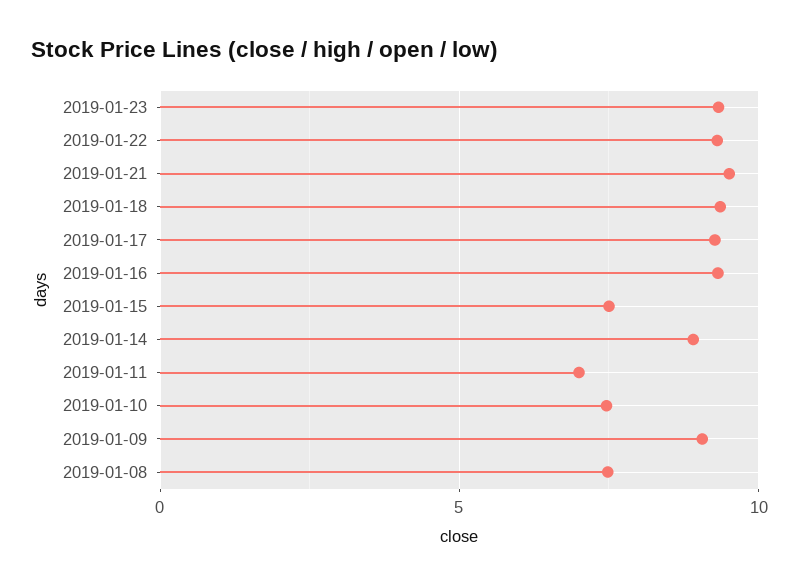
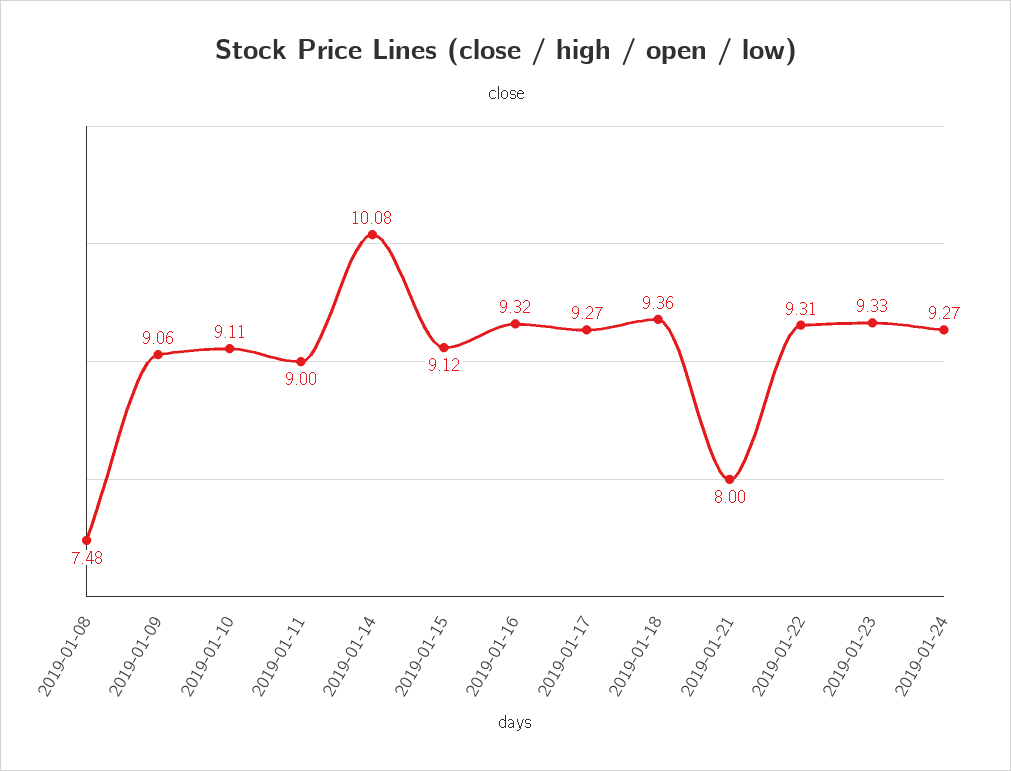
2019-01-21: 9.5 -> 8
2019-01-15: 7.5 -> 9.12
2019-01-14: 9 -> 10.08
2019-01-11: 7 -> 9
2019-01-10: 7.5 -> 9.11
2019-01-24: none -> 9.27

